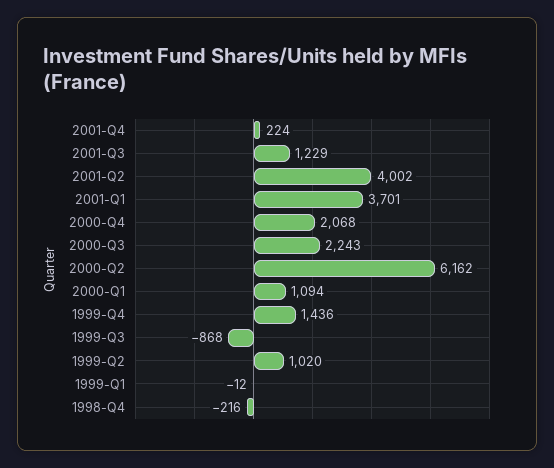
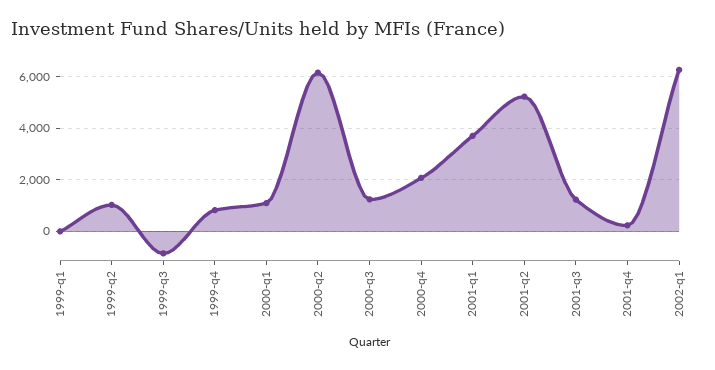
2001-Q2: 4002 -> 5250
2000-Q3: 2243 -> 1250
1999-Q4: 1436 -> 750
1998-Q4: -216 -> none
2002-q1: none -> 6250

